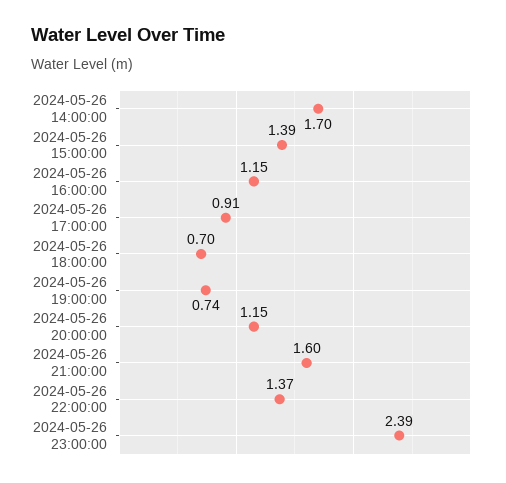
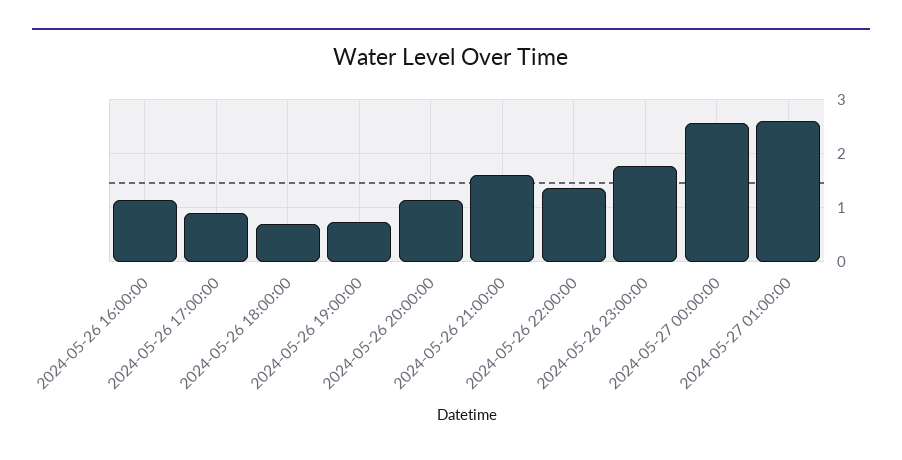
2024-05-26 14:00:00: 1.7 -> none
2024-05-26 15:00:00: 1.39 -> none
2024-05-26 23:00:00: 2.39 -> 1.8
2024-05-27 00:00:00: none -> 2.6
2024-05-27 01:00:00: none -> 2.6

